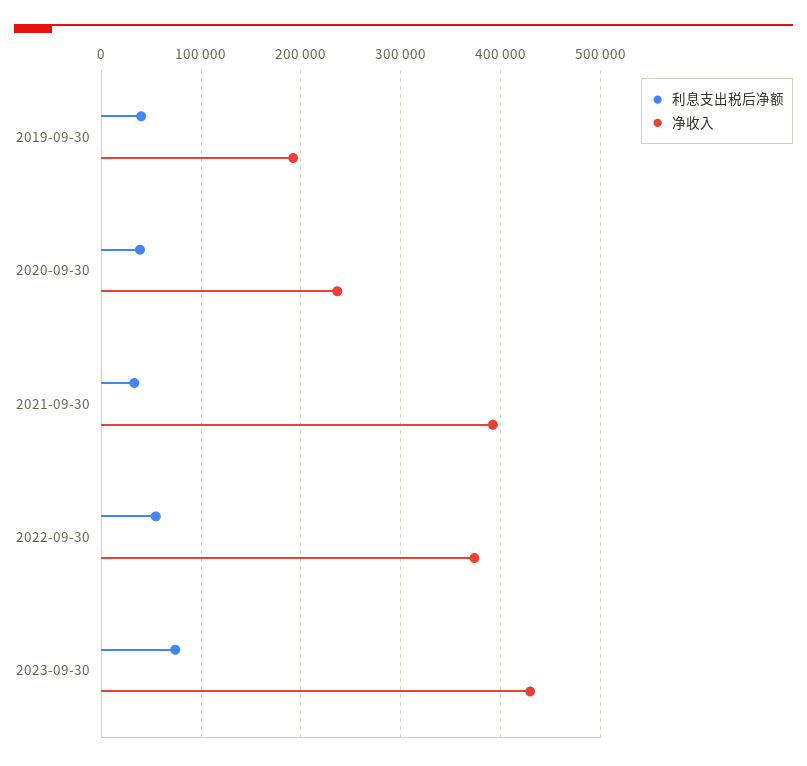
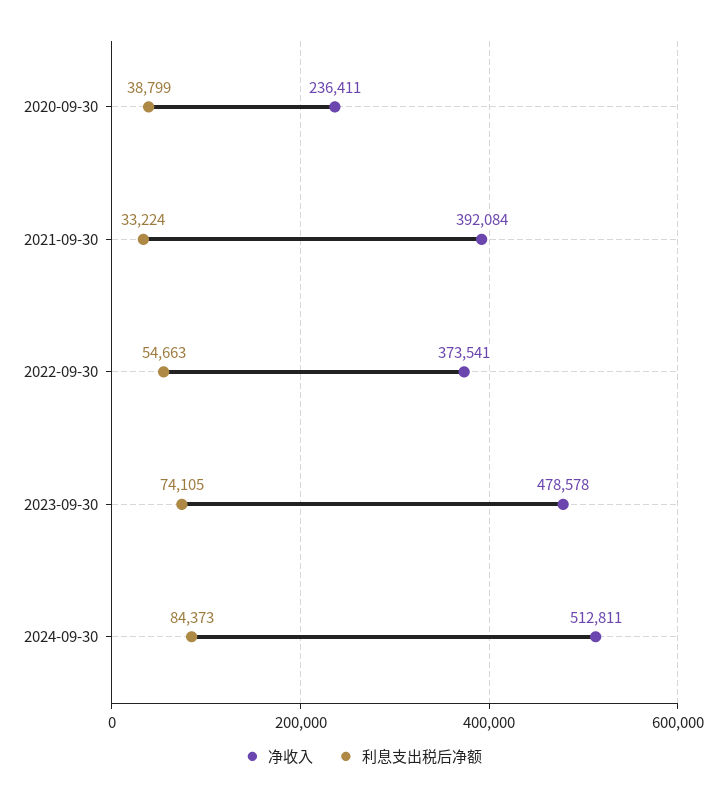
利息支出税后净额, 2019-09-30: 40000 -> none
净收入, 2019-09-30: 190000 -> none
净收入, 2023-09-30: 430000 -> 478578
净收入, 2024-09-30: none -> 512811
利息支出税后净额, 2024-09-30: none -> 84373

